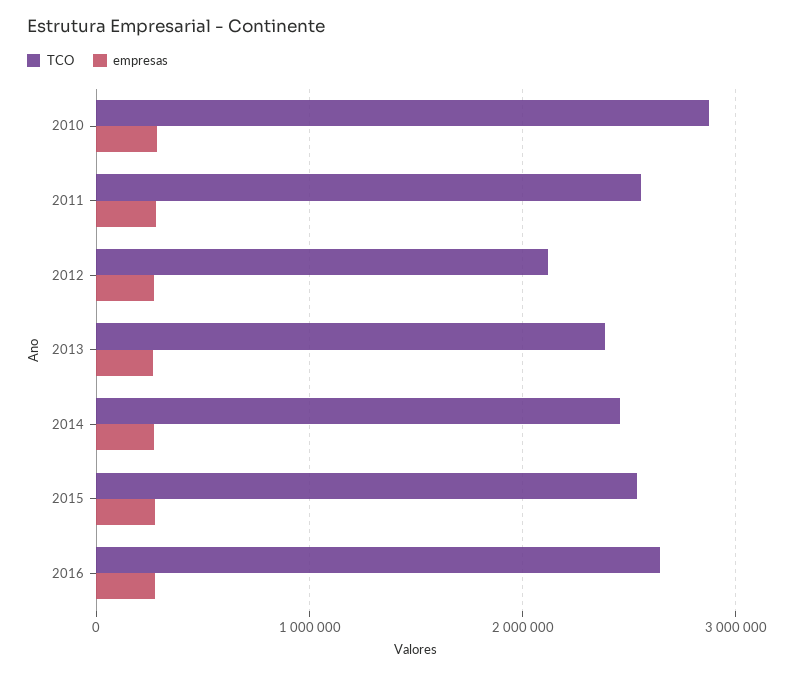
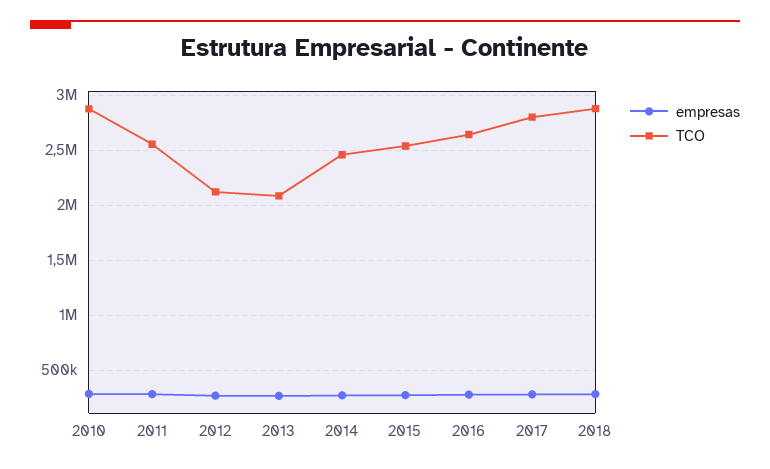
TCO, 2013: 2400000 -> 2100000
empresas, 2017: none -> 300000
TCO, 2017: none -> 2800000
empresas, 2018: none -> 300000
TCO, 2018: none -> 2900000

